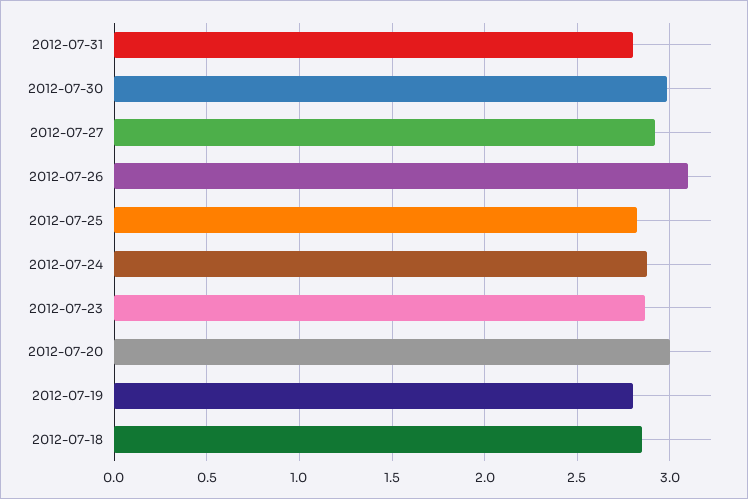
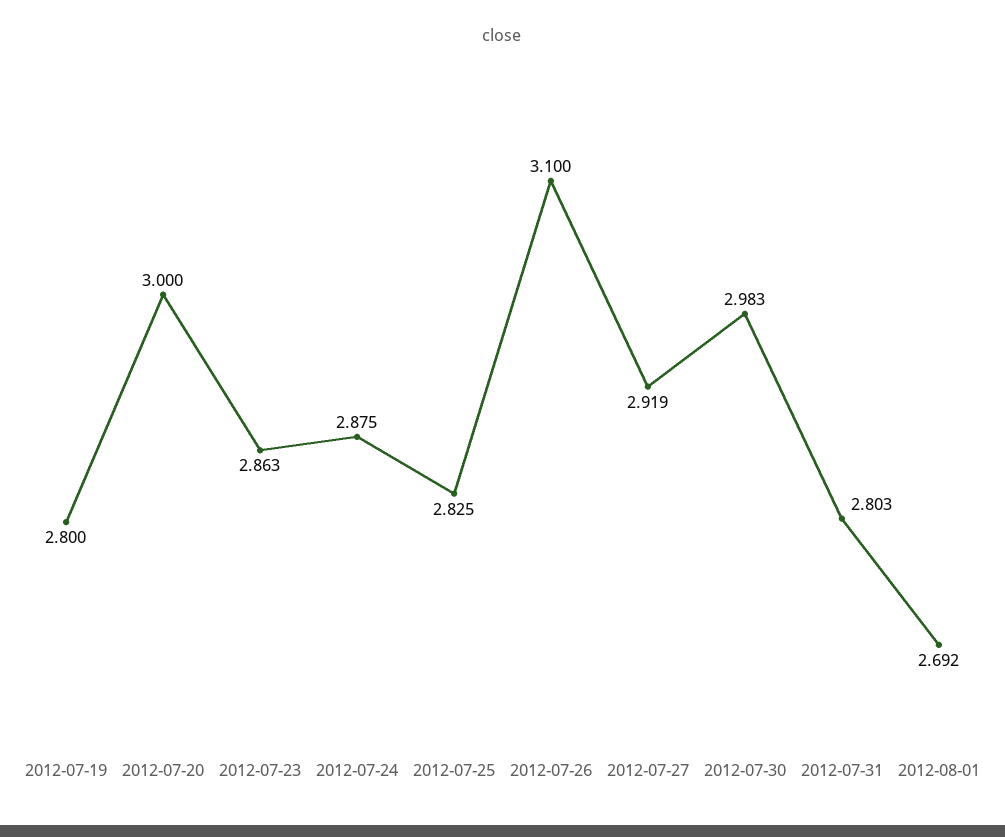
2012-07-18: 2.85 -> none
2012-08-01: none -> 2.692

